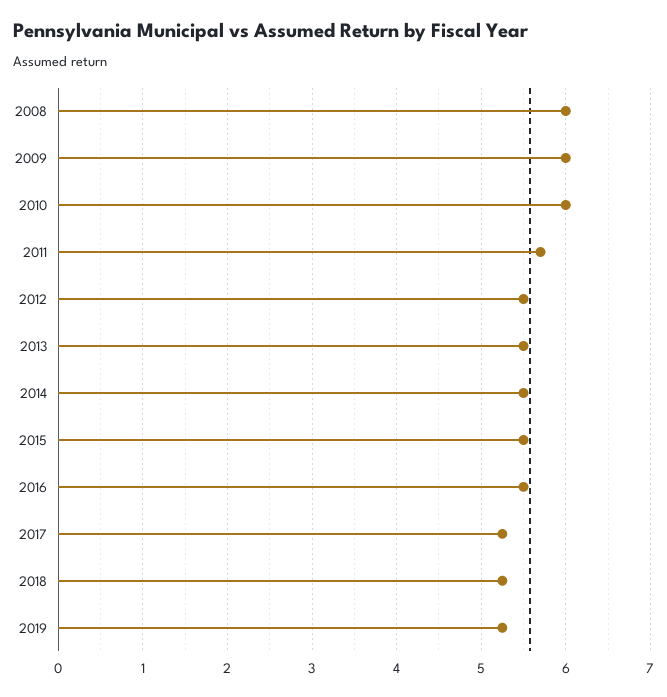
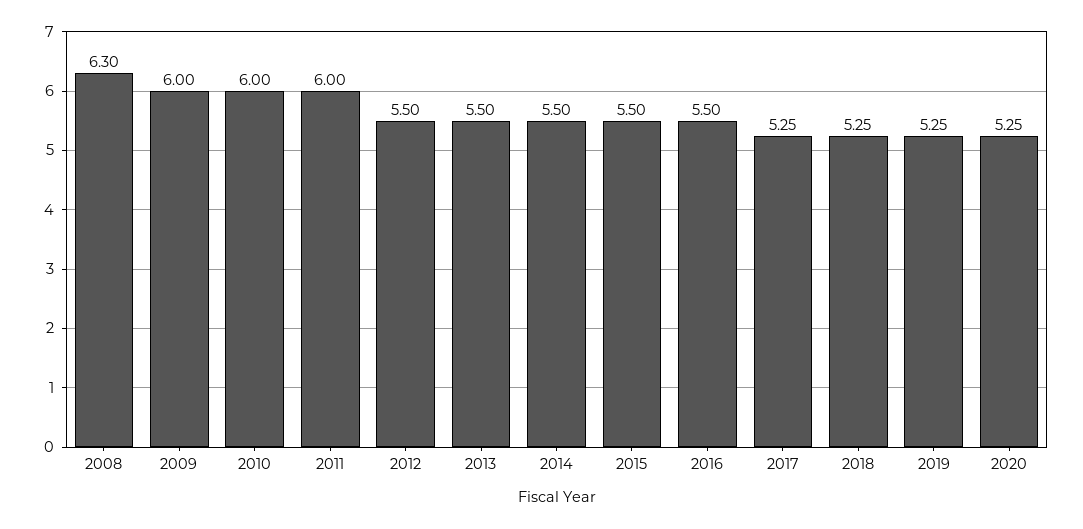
2008: 6 -> 6.3
2011: 5.7 -> 6
2020: none -> 5.25

